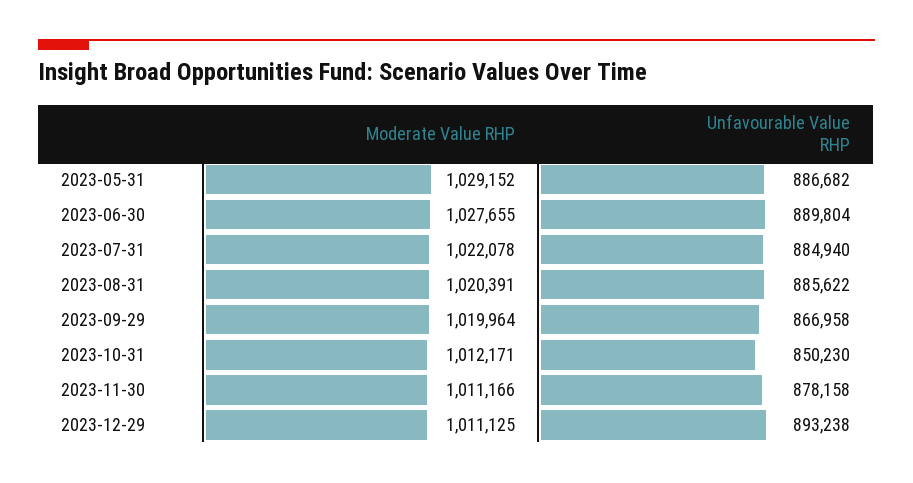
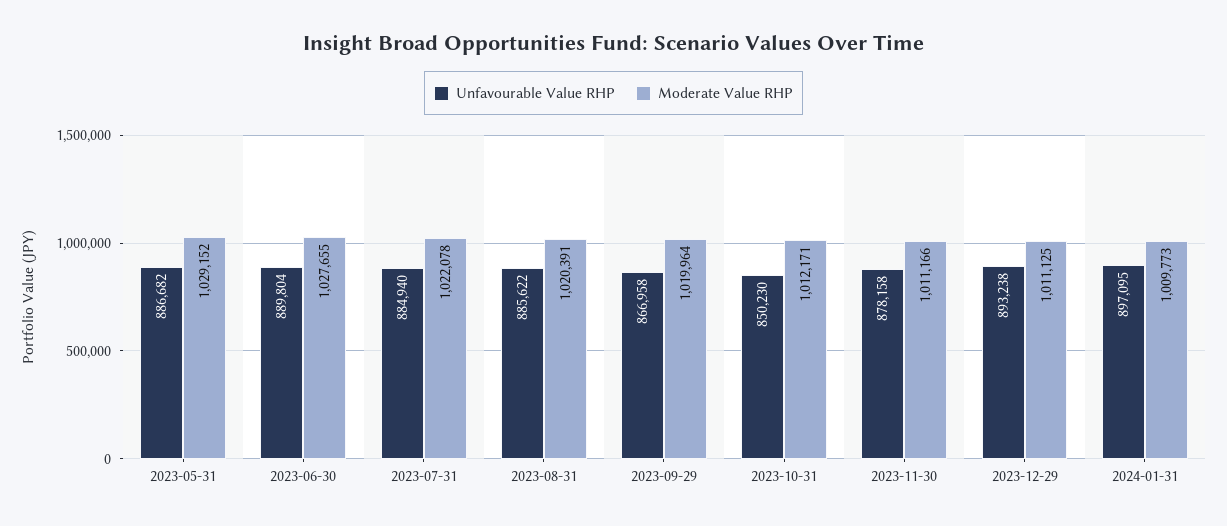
Unfavourable Value RHP, 2024-01-31: none -> 897095
Moderate Value RHP, 2024-01-31: none -> 1009773

